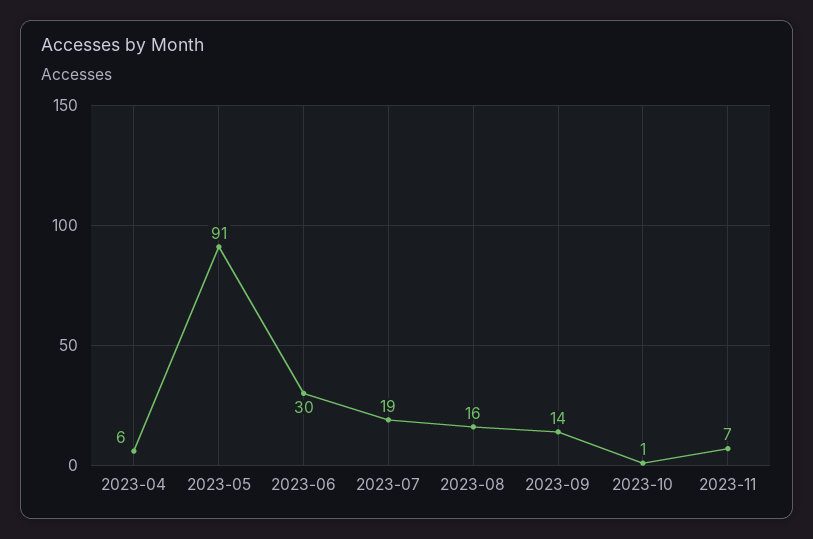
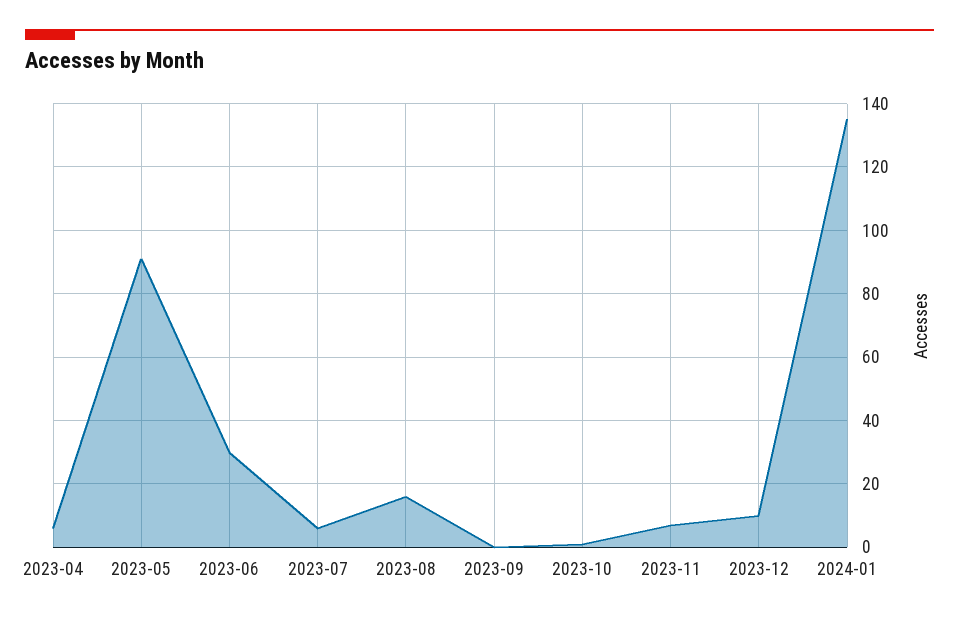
2023-07: 19 -> 5
2023-09: 14 -> 0
2023-12: none -> 10
2024-01: none -> 135

